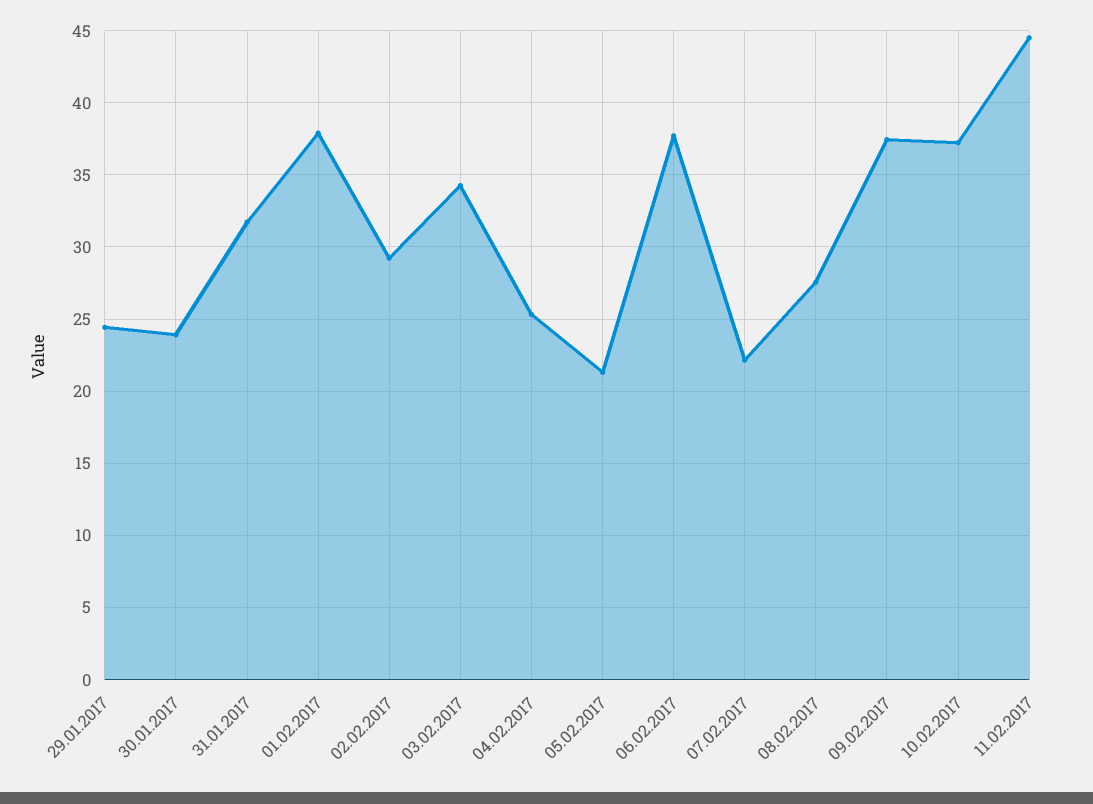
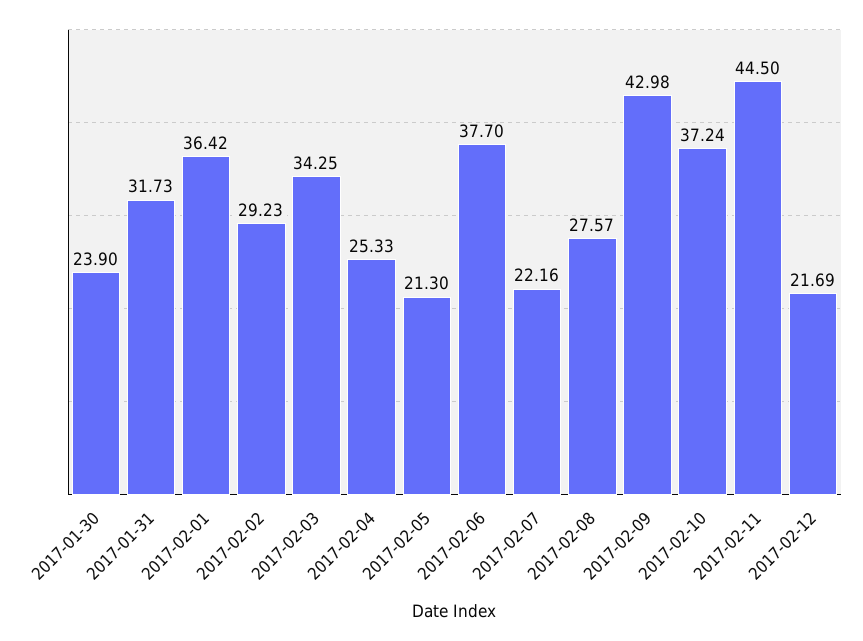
29.01.2017: 24.5 -> none
01.02.2017: 38 -> 36.42
09.02.2017: 37.5 -> 42.98
2017-02-12: none -> 21.69

